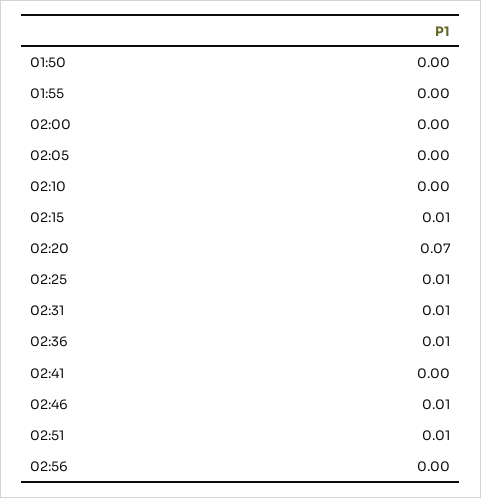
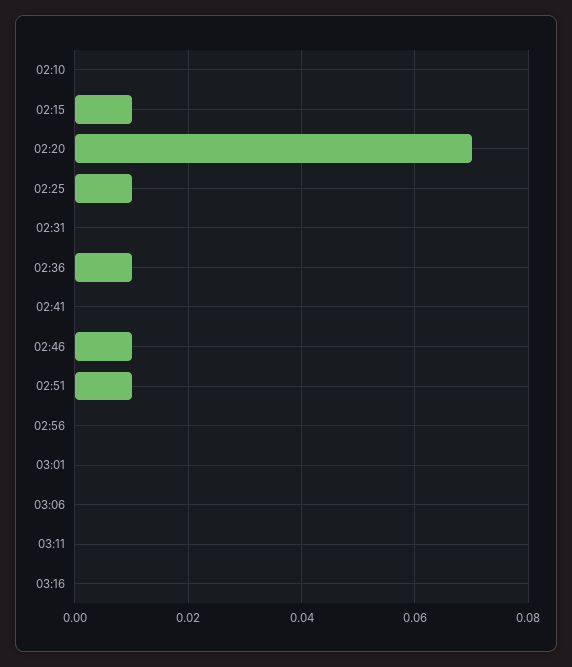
01:50: 0 -> none
01:55: 0 -> none
02:00: 0 -> none
02:05: 0 -> none
02:31: 0.01 -> 0
03:01: none -> 0
03:06: none -> 0
03:11: none -> 0
03:16: none -> 0

